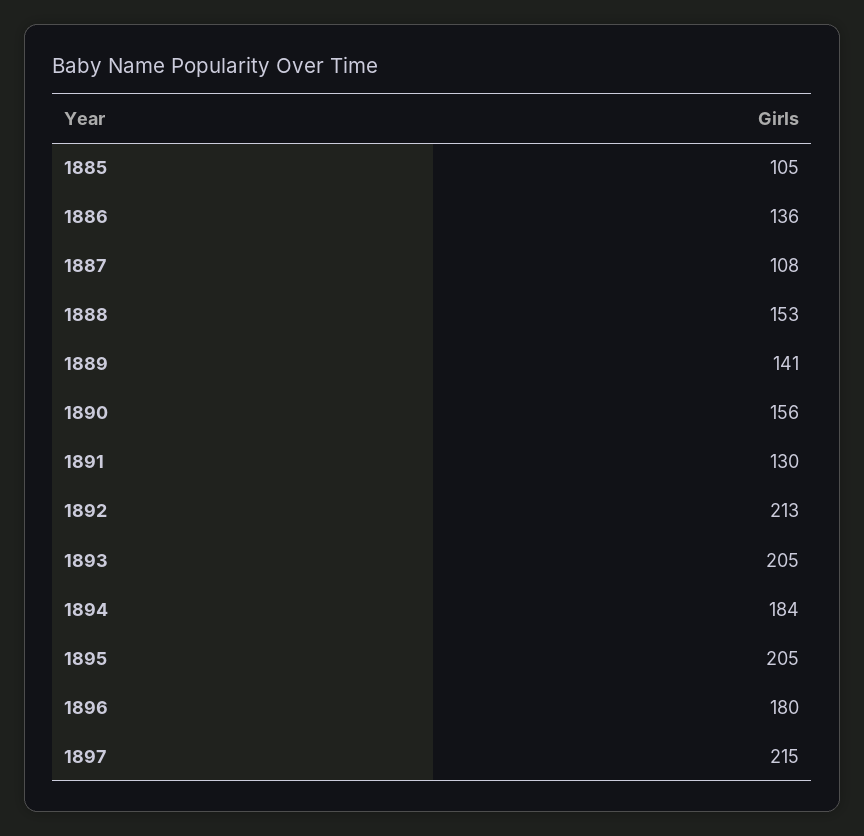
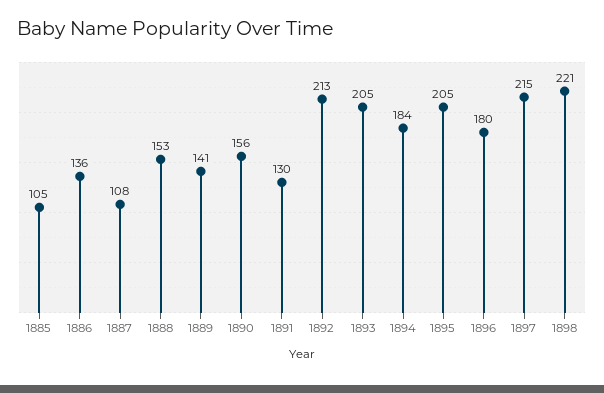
1898: none -> 221

